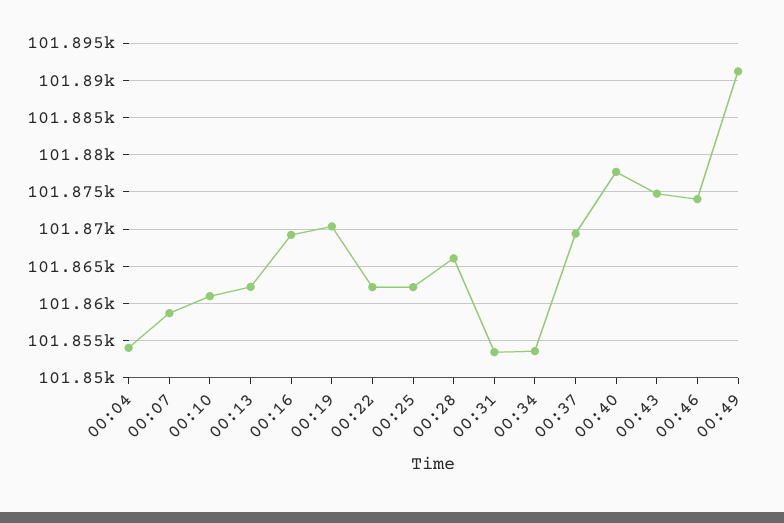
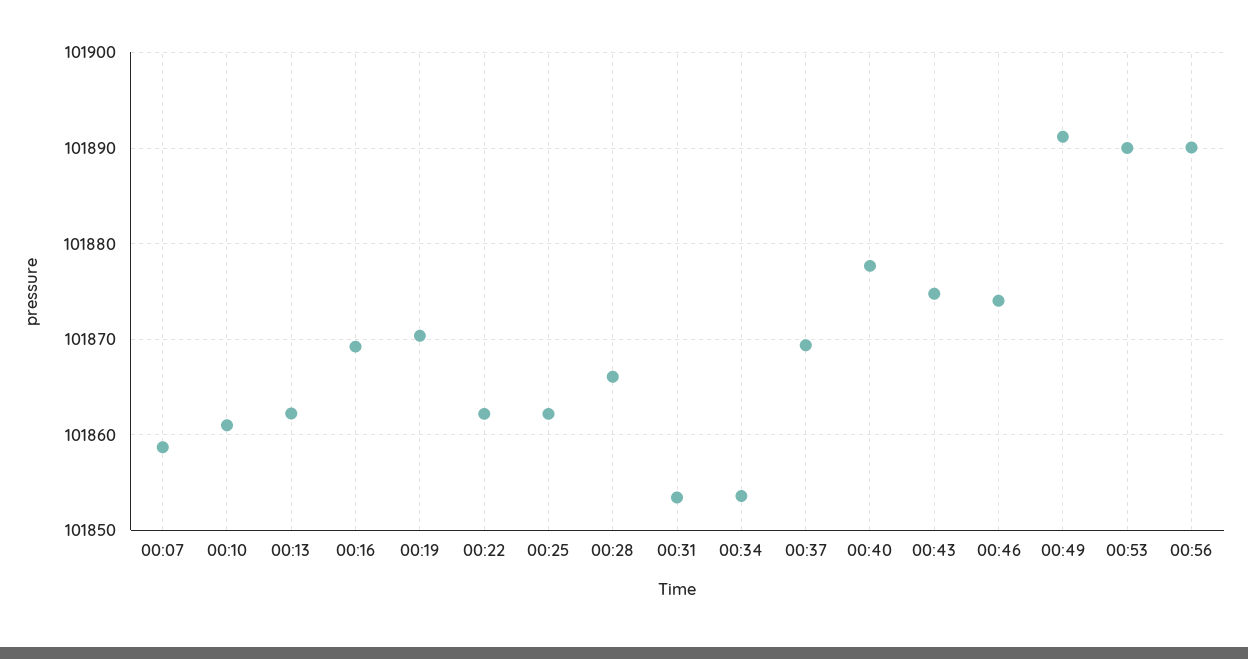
00:04: 101854 -> none
00:53: none -> 101890
00:56: none -> 101890

